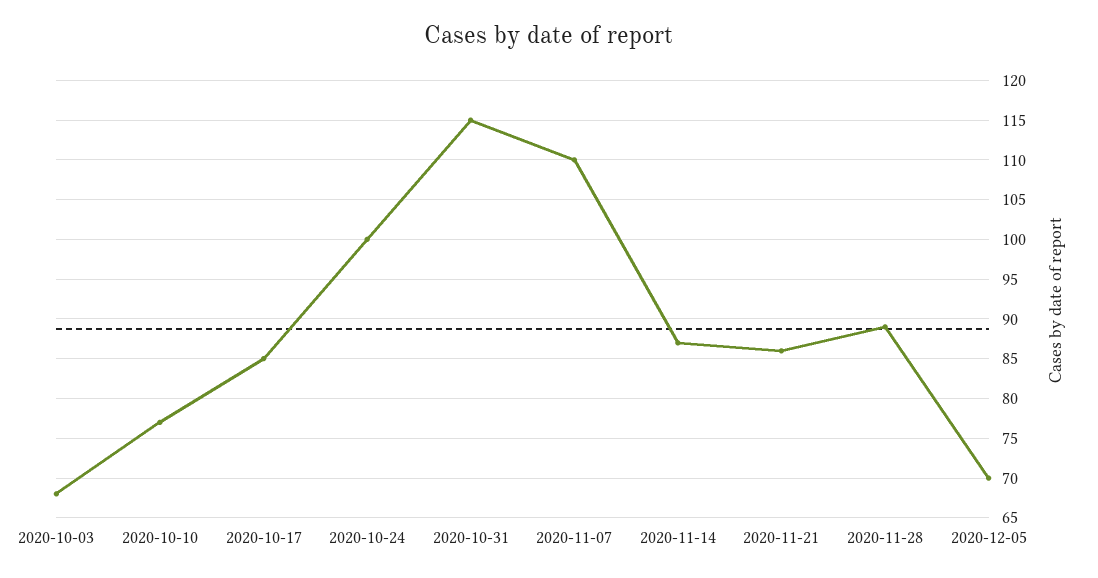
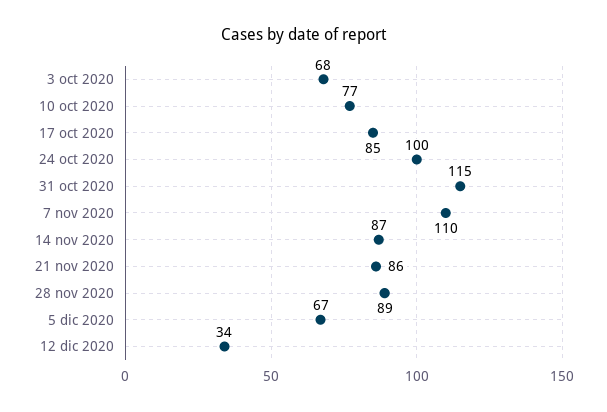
2020-12-05: 70 -> 67
12 dic 2020: none -> 34

